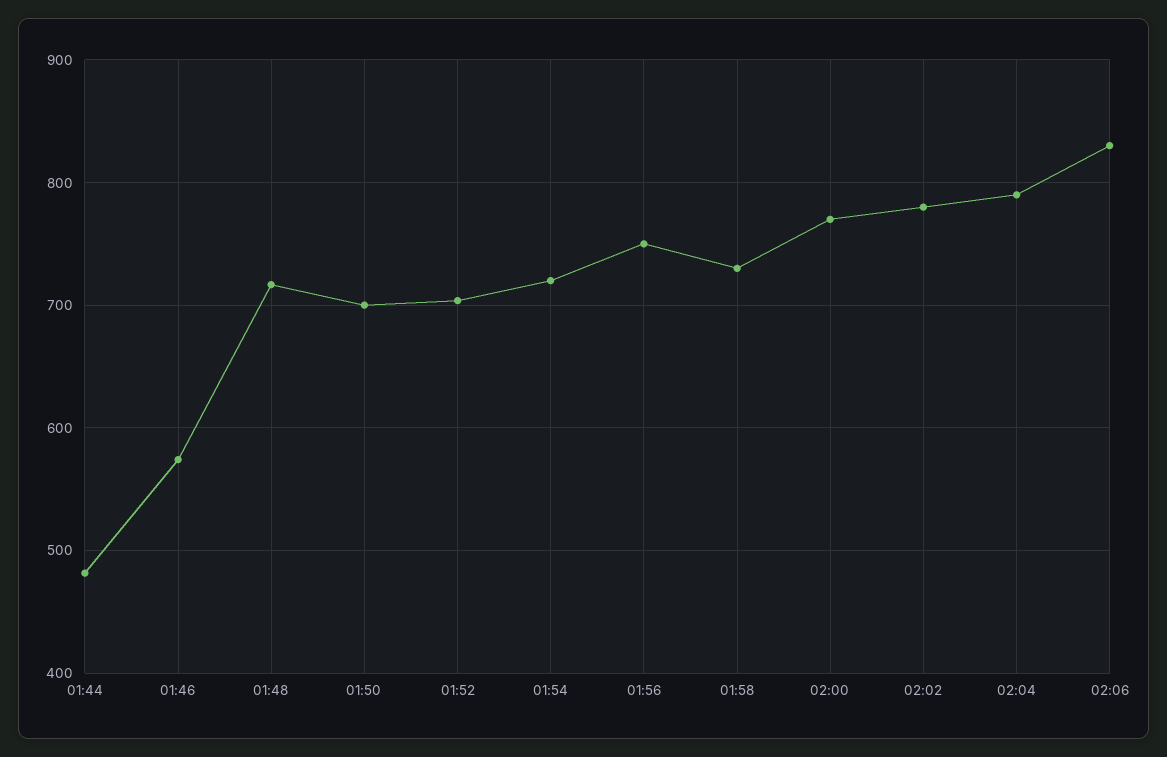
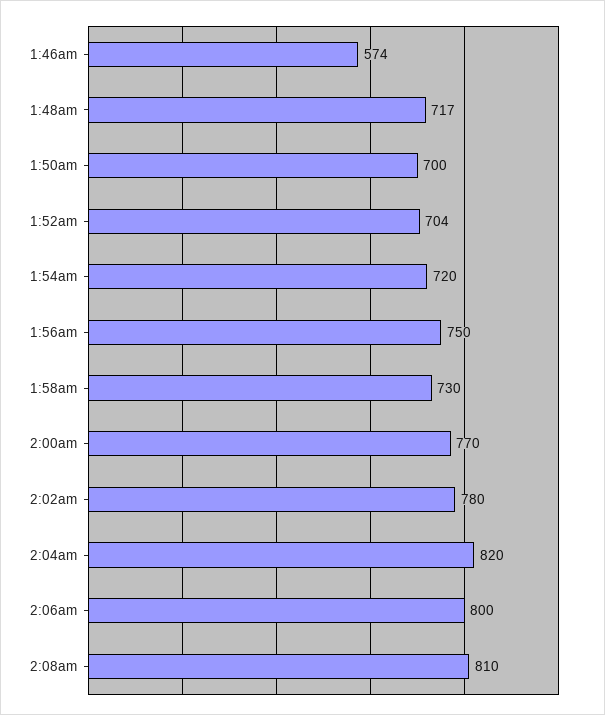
01:44: 480 -> none
02:04: 790 -> 820
02:06: 830 -> 800
2:08am: none -> 810

